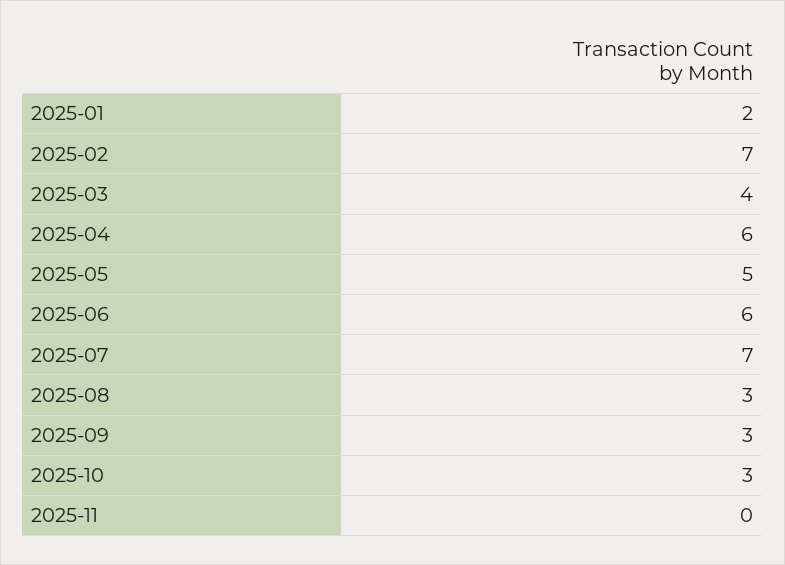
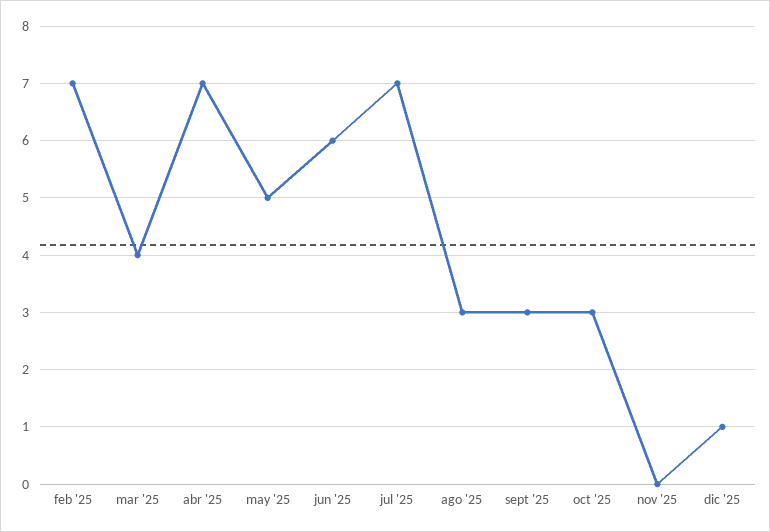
2025-01: 2 -> none
2025-04: 6 -> 7
dic '25: none -> 1

